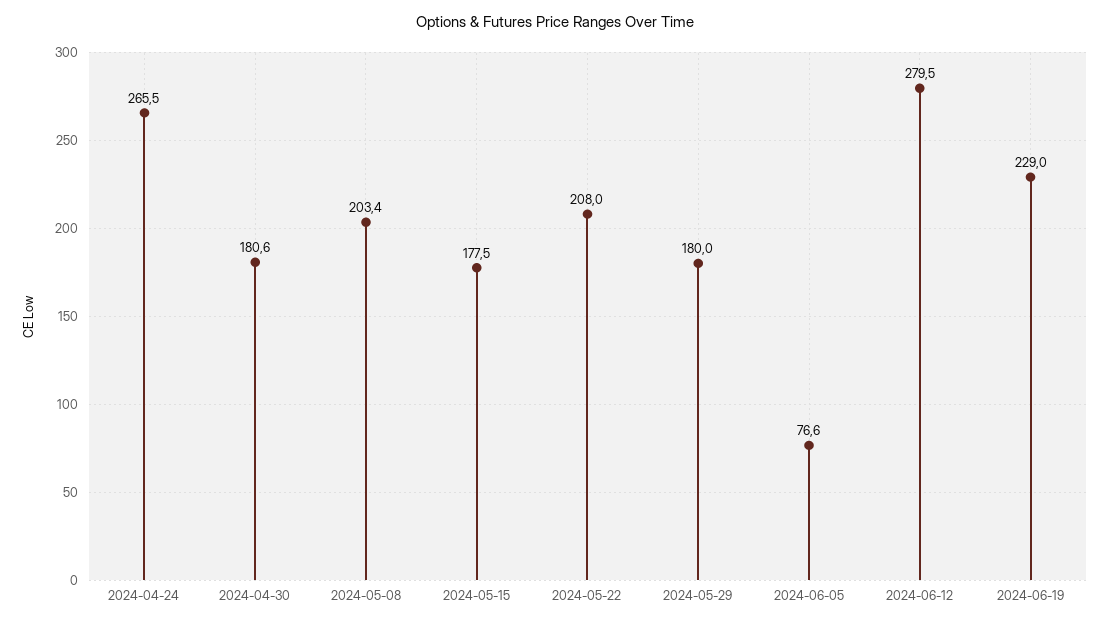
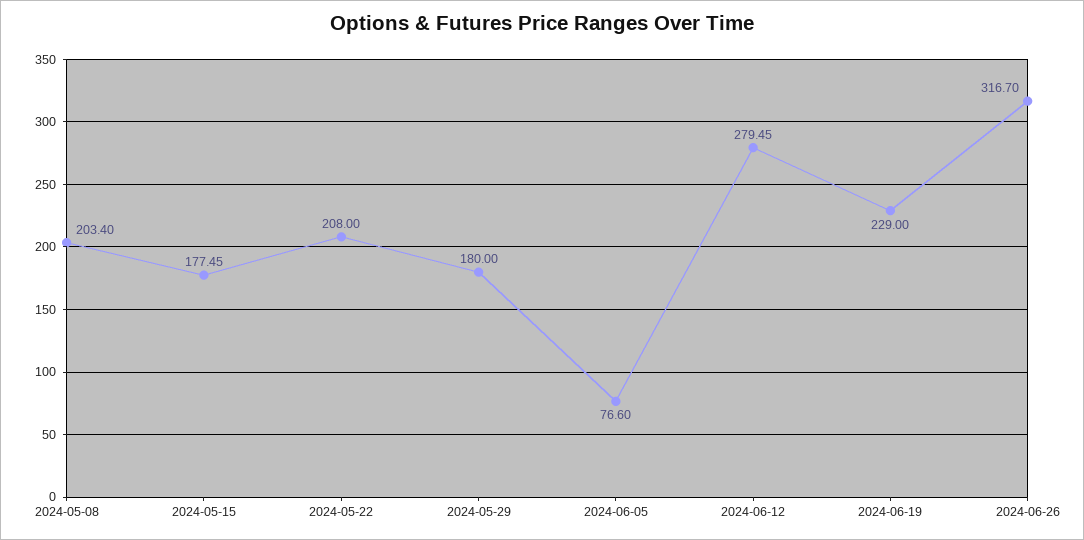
2024-04-24: 265.5 -> none
2024-04-30: 180.6 -> none
2024-06-26: none -> 316.7

